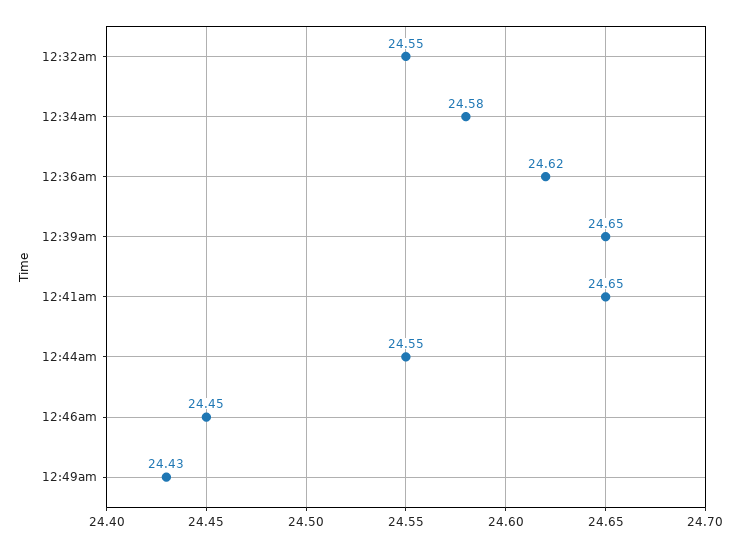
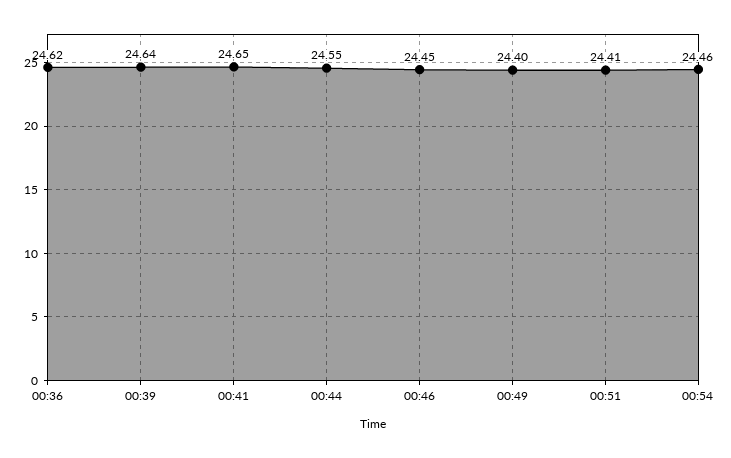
12:32am: 24.55 -> none
12:34am: 24.58 -> none
12:39am: 24.65 -> 24.64
12:49am: 24.43 -> 24.4
00:51: none -> 24.41
00:54: none -> 24.46

